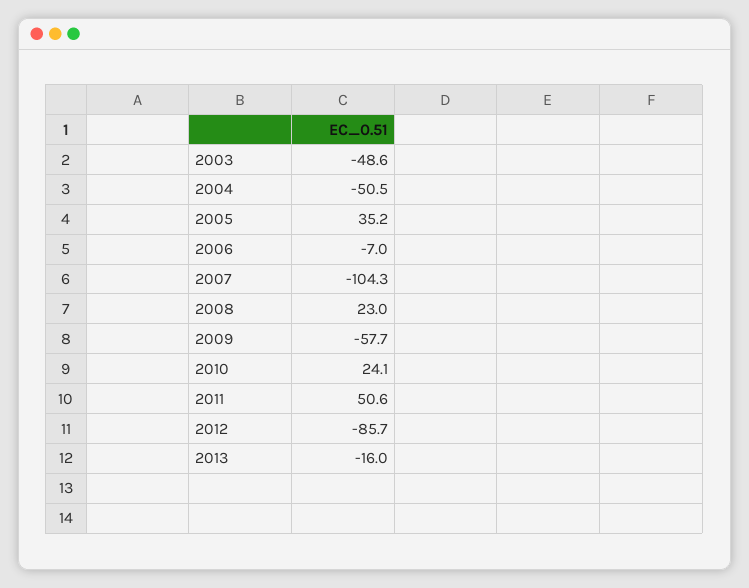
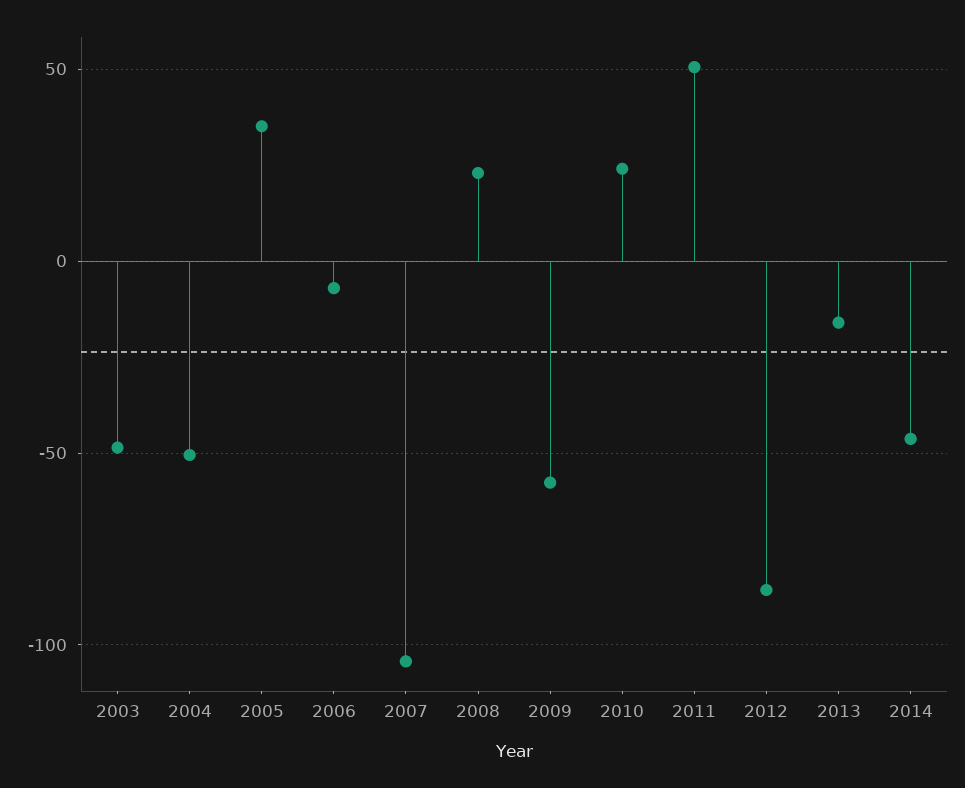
2014: none -> -45

